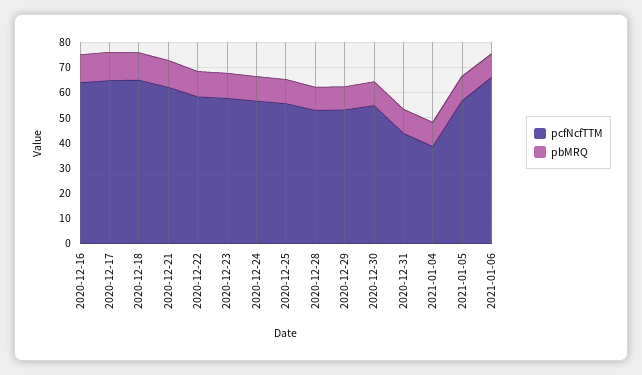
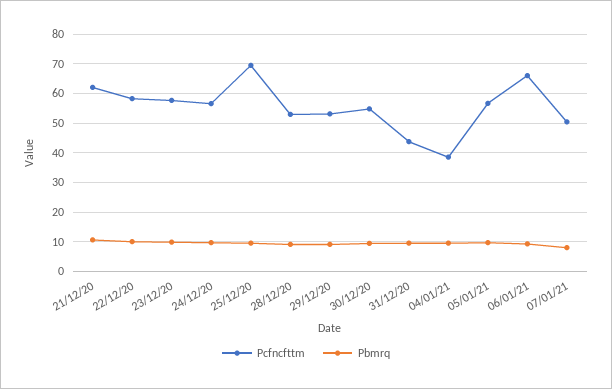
pcfNcfTTM, 2020-12-16: 65 -> none
pbMRQ, 2020-12-16: 10 -> none
pcfNcfTTM, 2020-12-17: 65 -> none
pbMRQ, 2020-12-17: 10 -> none
pcfNcfTTM, 2020-12-18: 65 -> none
pbMRQ, 2020-12-18: 10 -> none
pcfNcfTTM, 2020-12-25: 55 -> 70
pcfNcfTTM, 07/01/21: none -> 50
pbMRQ, 07/01/21: none -> 7.5

